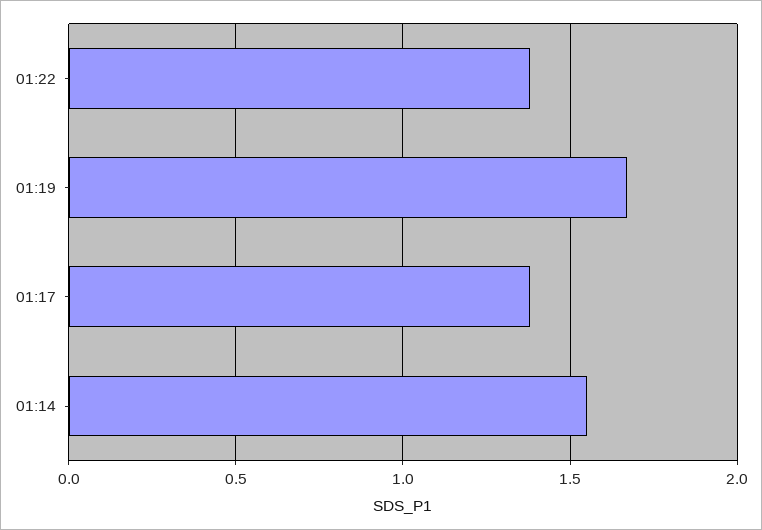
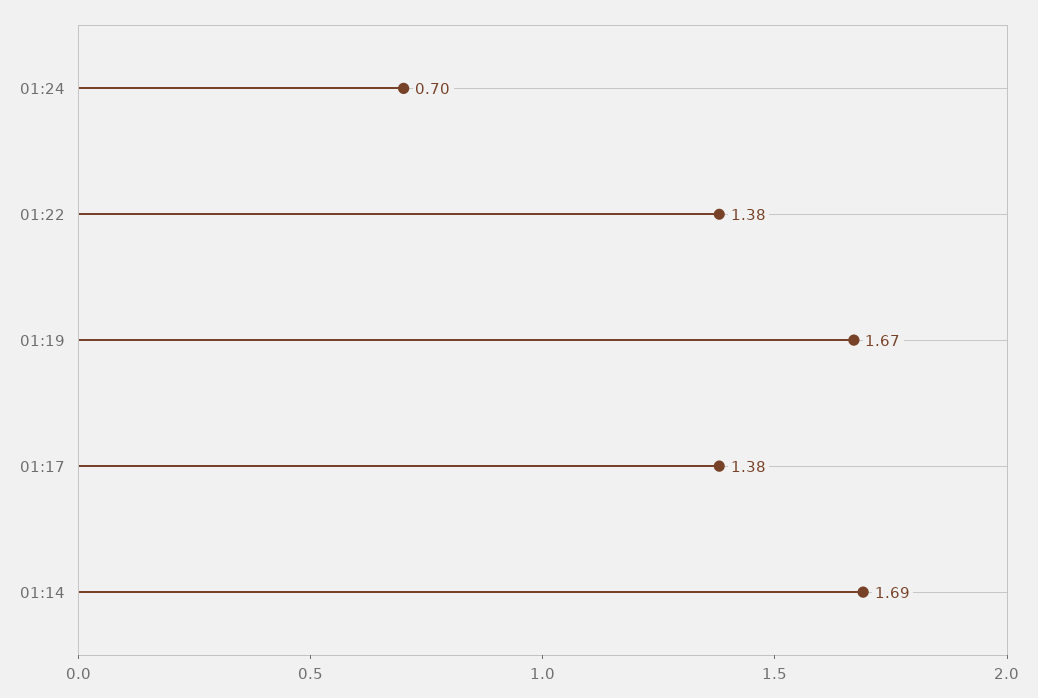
01:14: 1.55 -> 1.69
01:24: none -> 0.7

